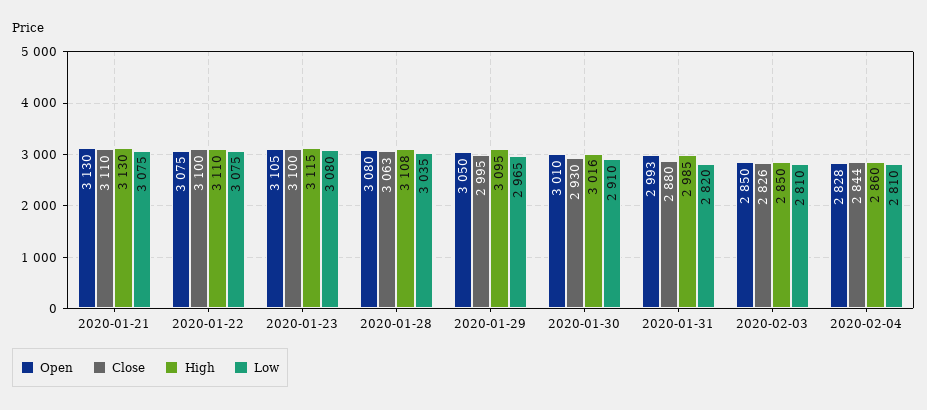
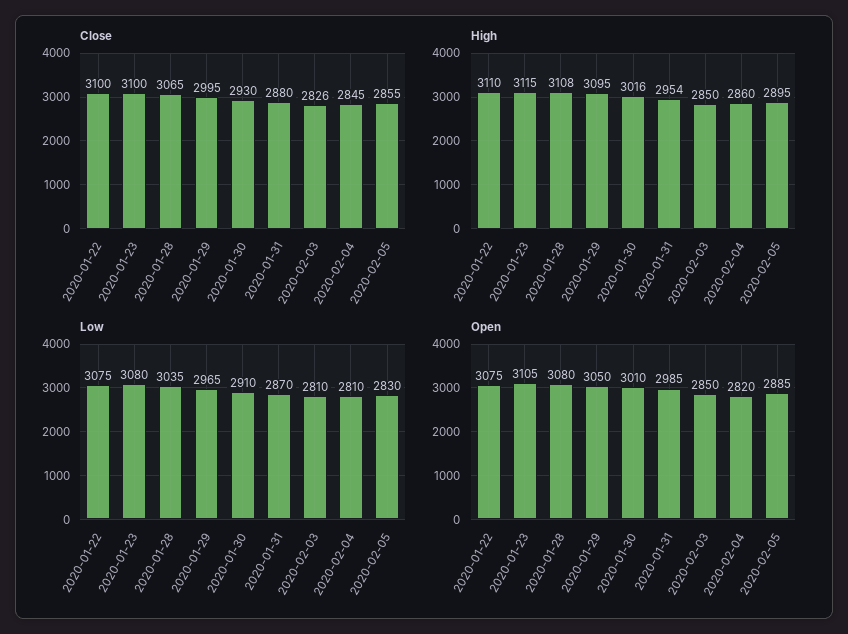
Open, 2020-01-21: 3130 -> none
Close, 2020-01-21: 3110 -> none
High, 2020-01-21: 3130 -> none
Low, 2020-01-21: 3075 -> none
Close, 2020-01-28: 3063 -> 3065
Open, 2020-01-31: 2993 -> 2985
High, 2020-01-31: 2985 -> 2954
Low, 2020-01-31: 2820 -> 2870
Open, 2020-02-04: 2828 -> 2820
Close, 2020-02-04: 2844 -> 2845
Close, 2020-02-05: none -> 2855
High, 2020-02-05: none -> 2895
Low, 2020-02-05: none -> 2830
Open, 2020-02-05: none -> 2885

